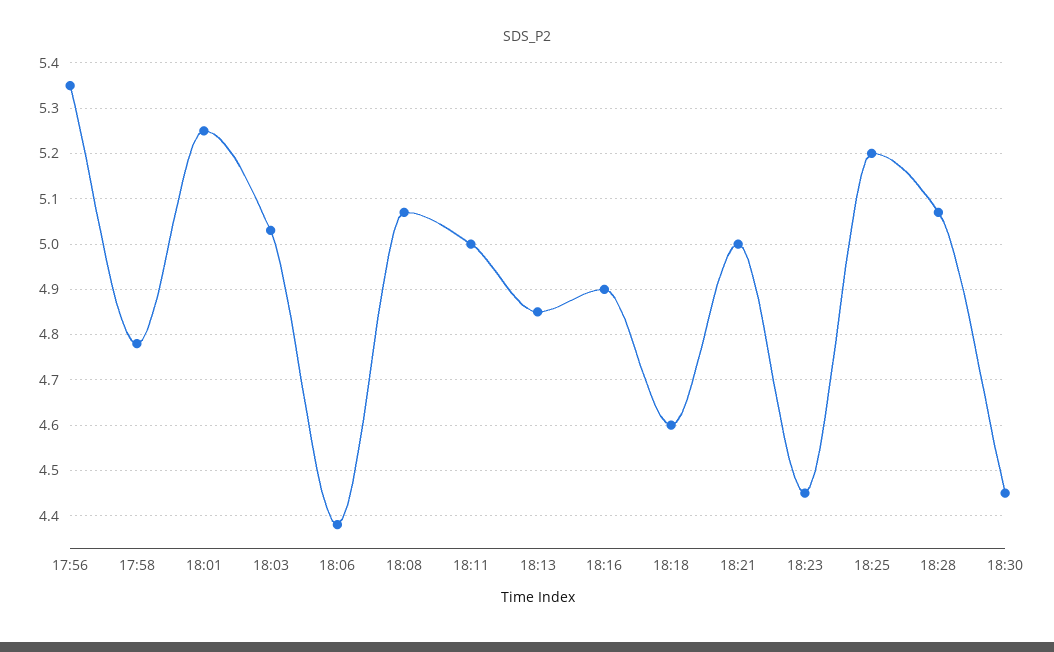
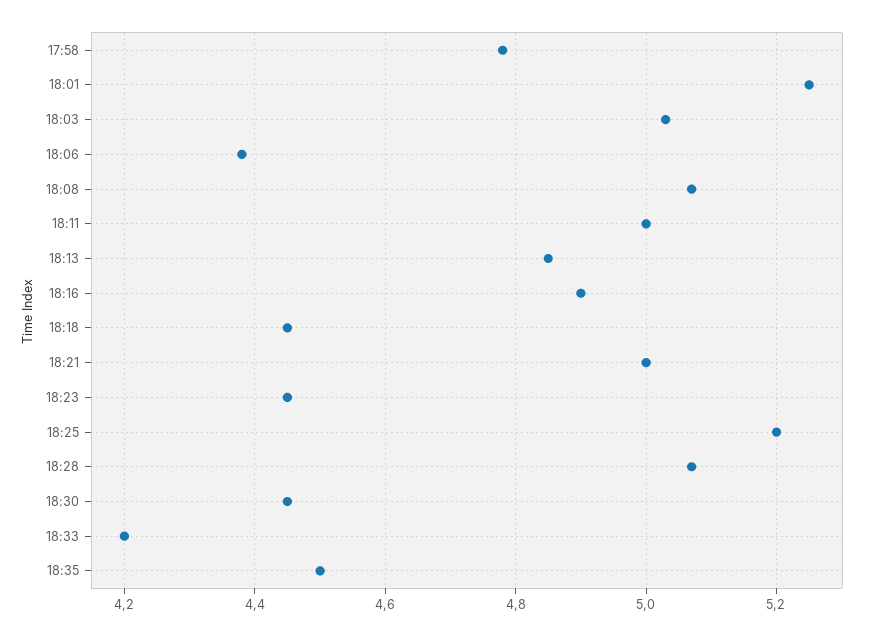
17:56: 5.35 -> none
18:18: 4.6 -> 4.45
18:33: none -> 4.2
18:35: none -> 4.5

